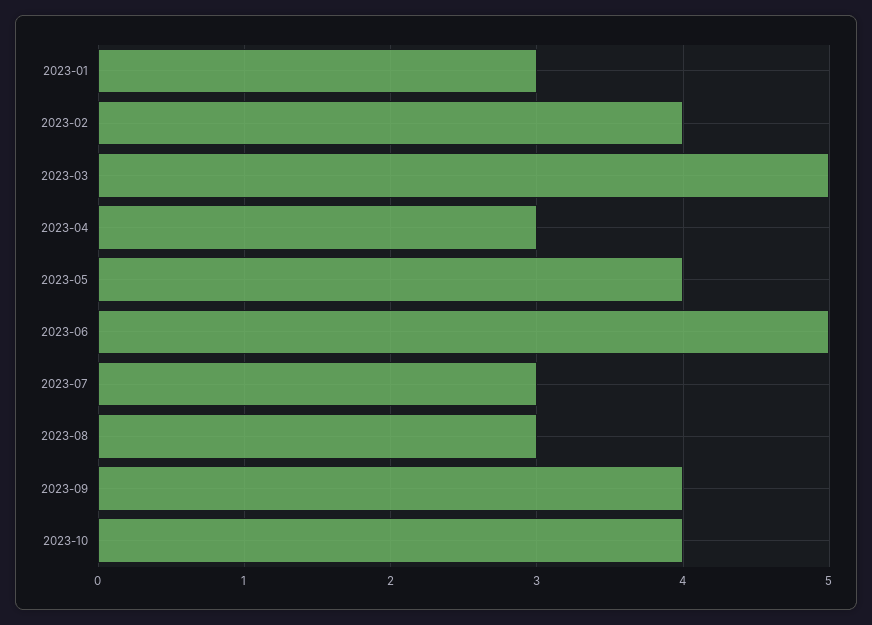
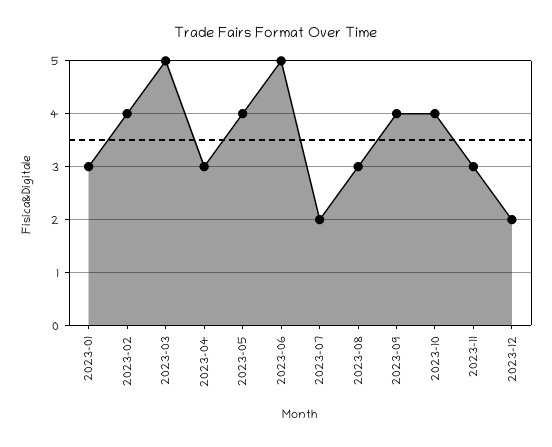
2023-07: 3 -> 2
2023-11: none -> 3
2023-12: none -> 2

